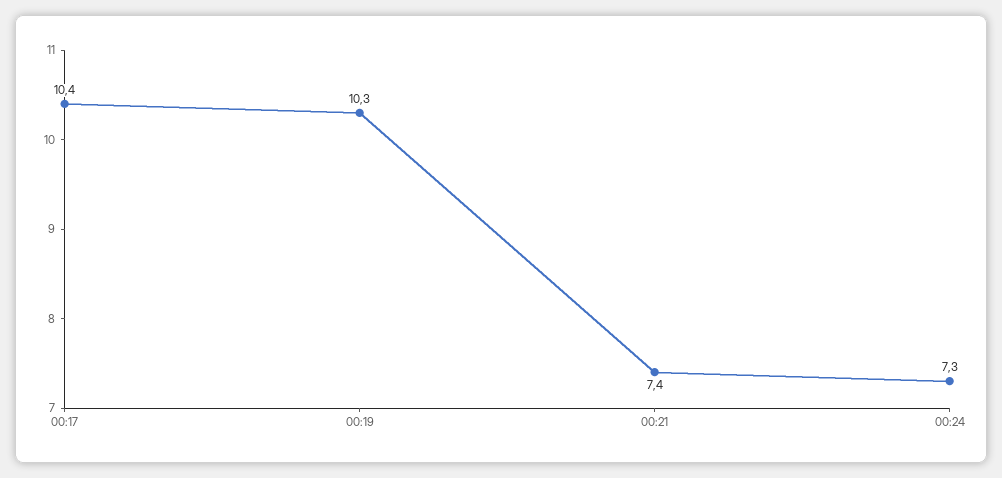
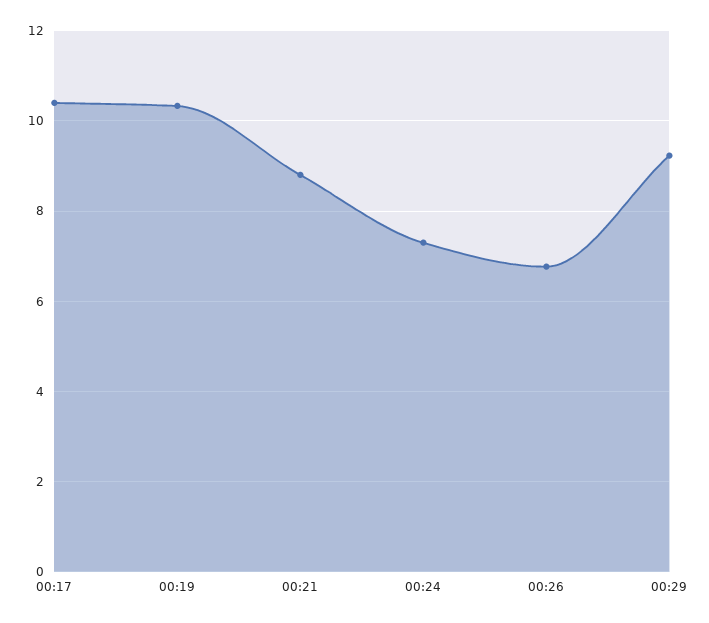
00:21: 7.4 -> 8.8
00:26: none -> 6.8
00:29: none -> 9.2

